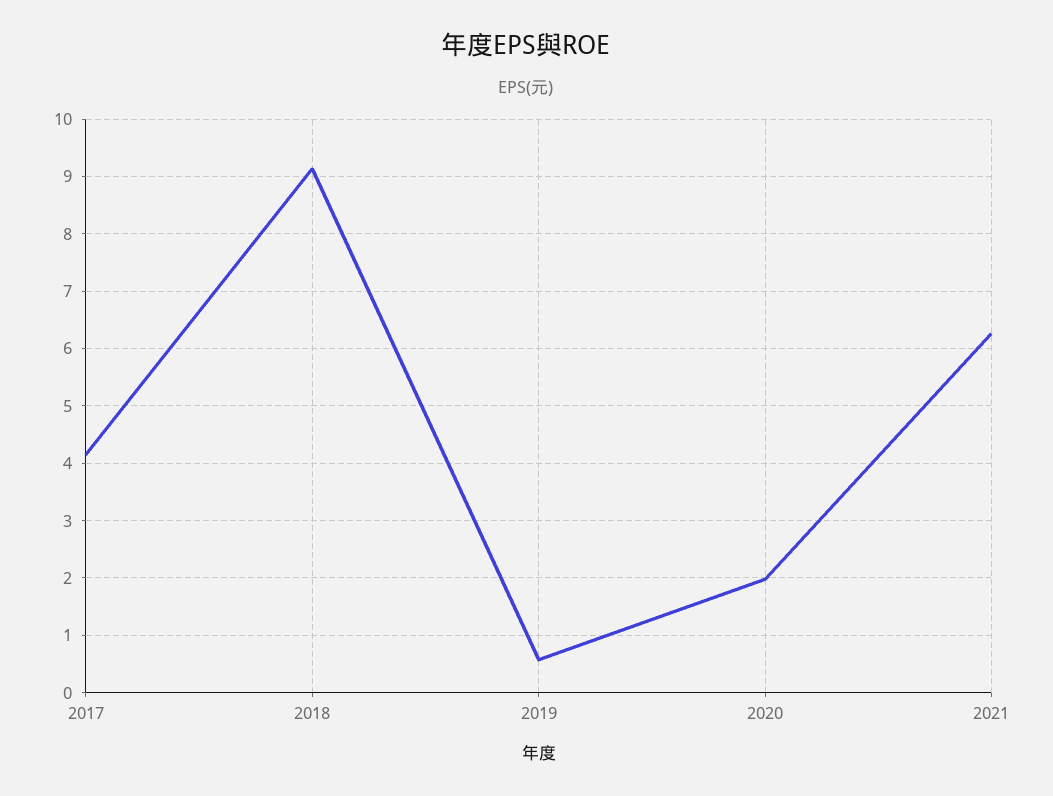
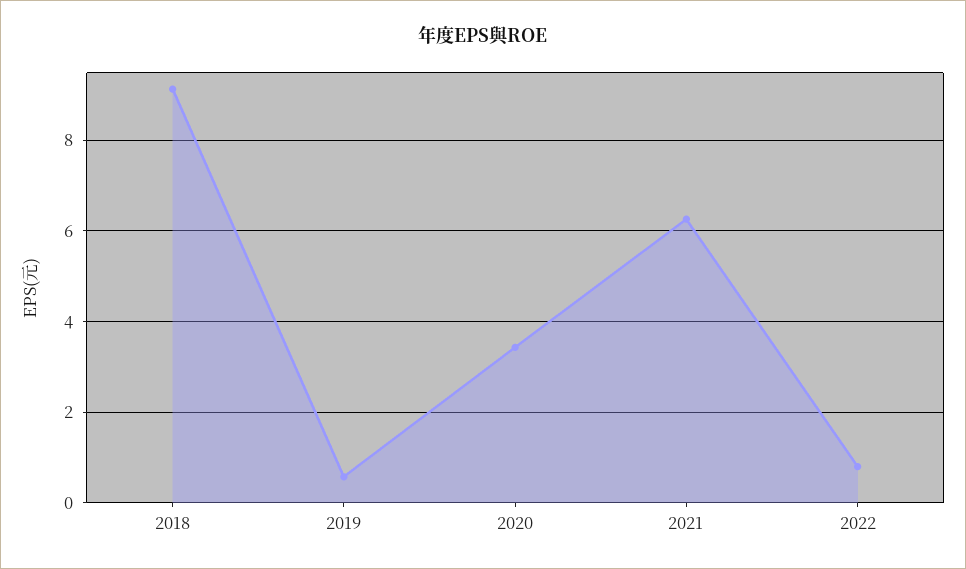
2017: 4.2 -> none
2020: 2 -> 3.4
2022: none -> 0.8

